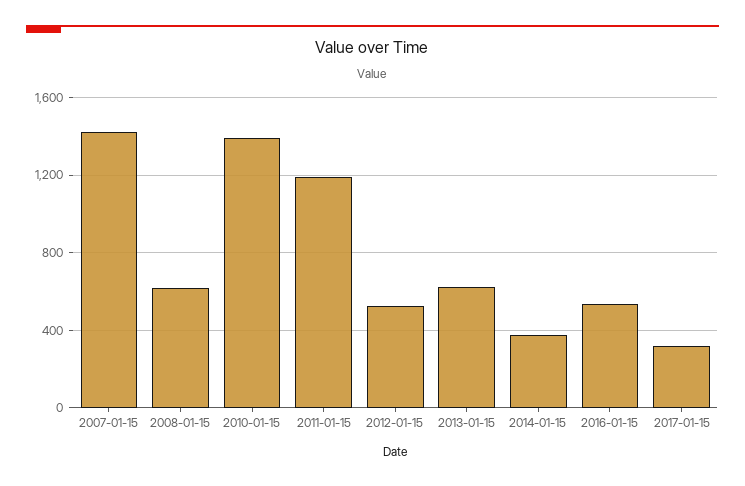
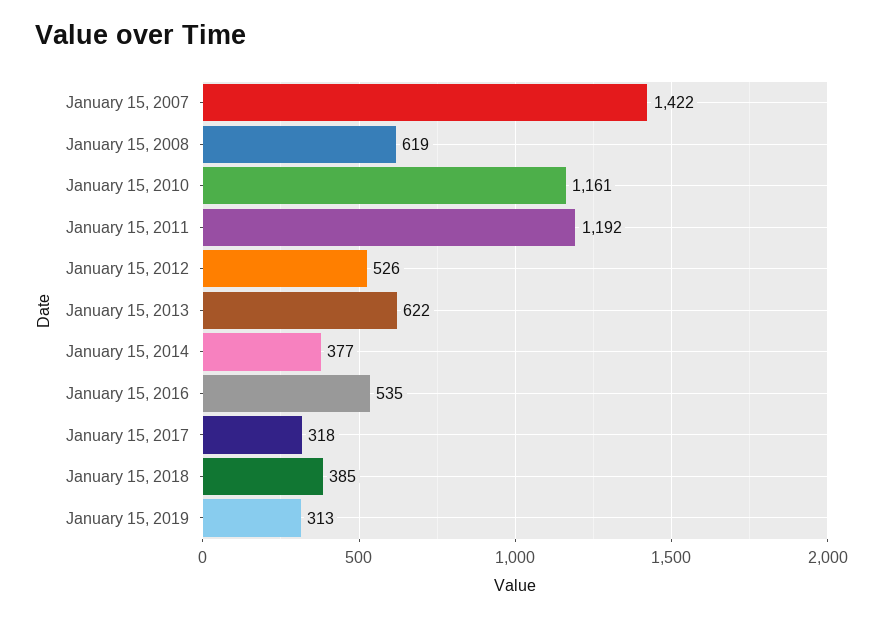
2010-01-15: 1400 -> 1161
January 15, 2018: none -> 385
January 15, 2019: none -> 313

